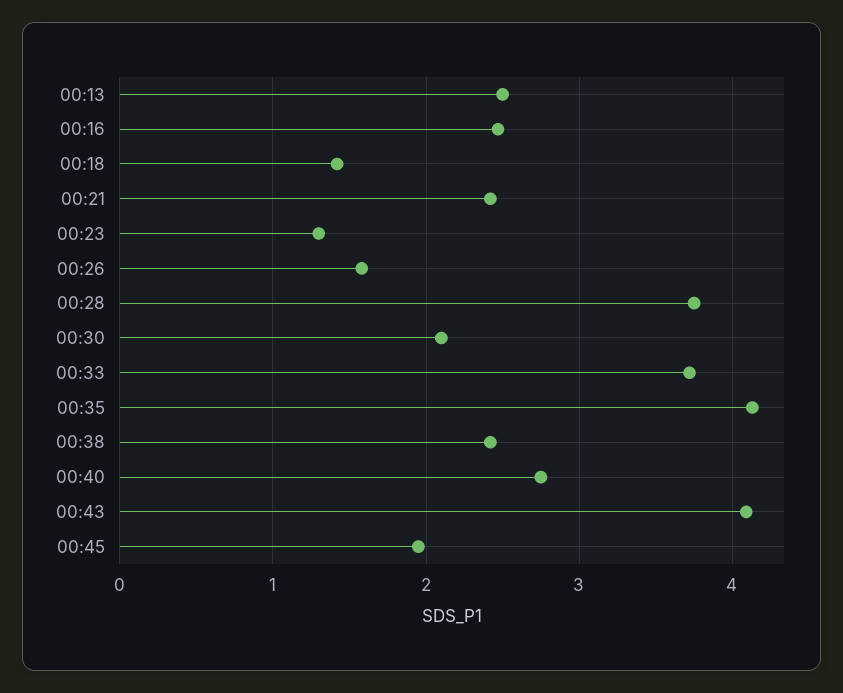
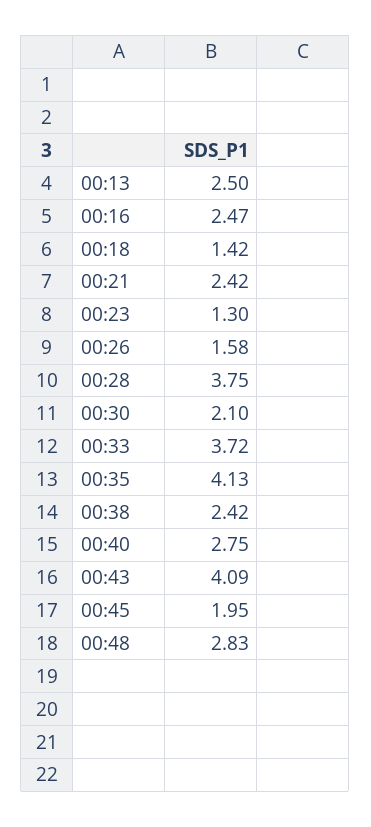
00:48: none -> 2.83

